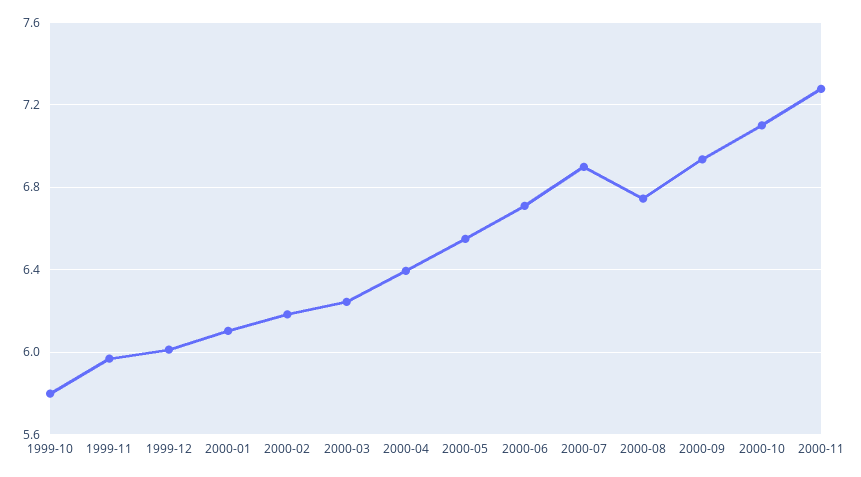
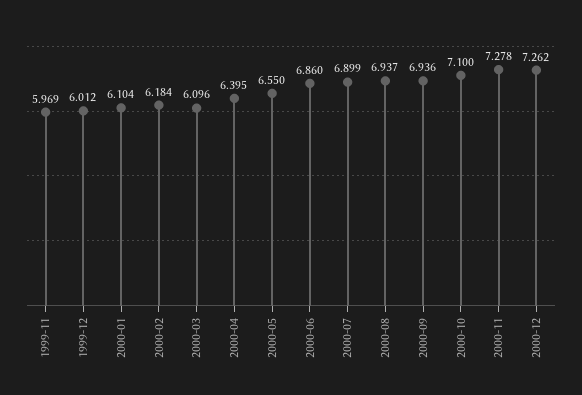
1999-10: 5.8 -> none
2000-03: 6.25 -> 6.096
2000-06: 6.7 -> 6.86
2000-08: 6.75 -> 6.937
2000-12: none -> 7.262

